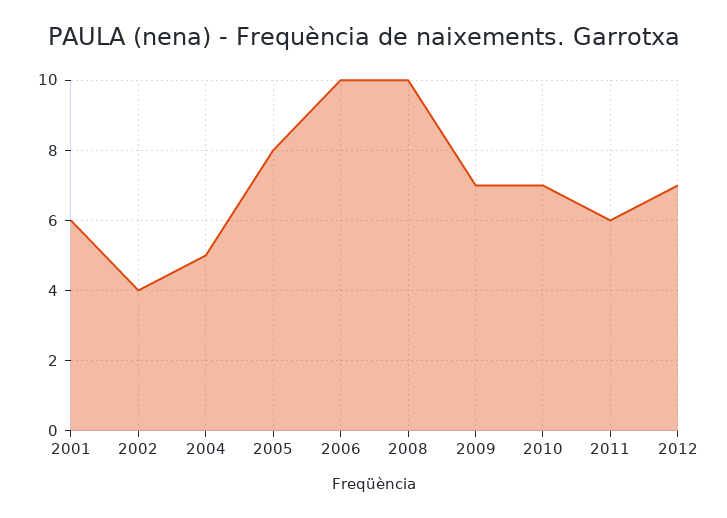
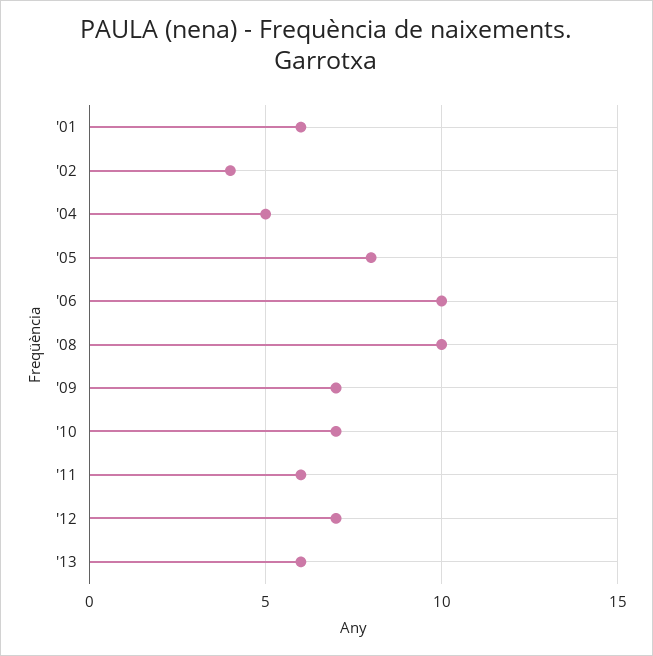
'13: none -> 6

